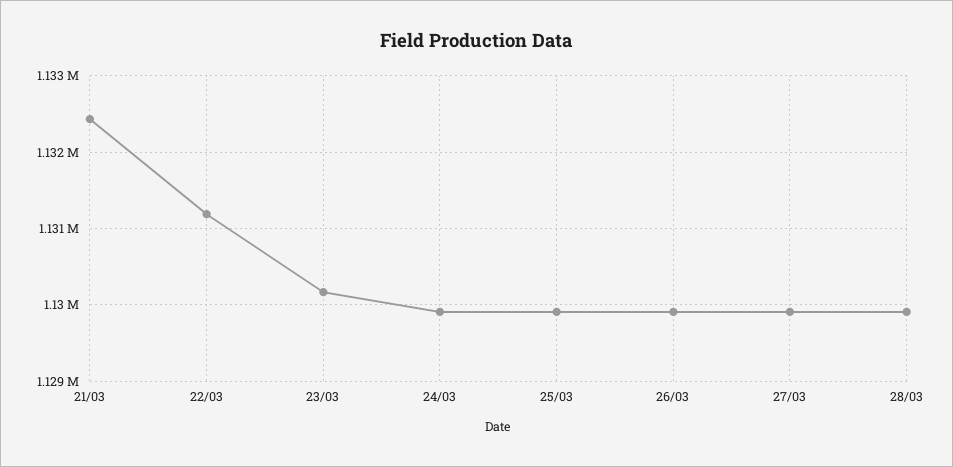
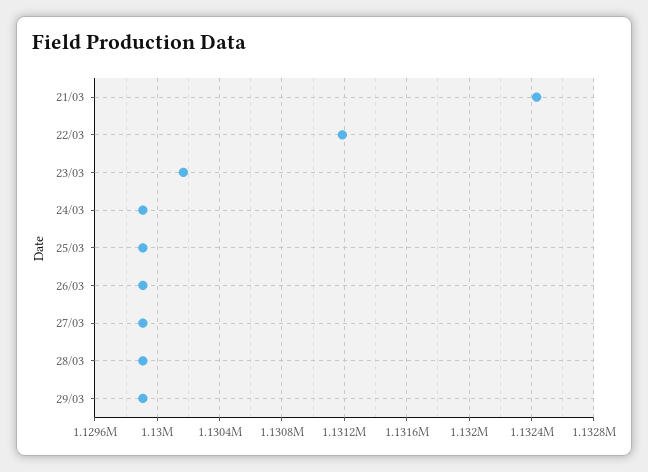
29/03: none -> 1129900

